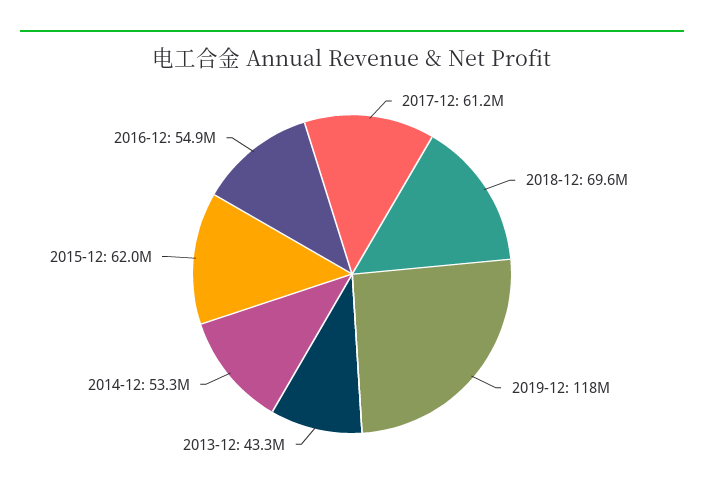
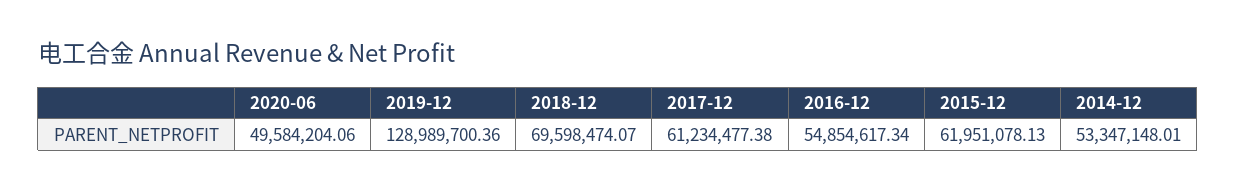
2019-12: 118000000 -> 128989700.36
2013-12: 43300000 -> none
2020-06: none -> 49584204.06

